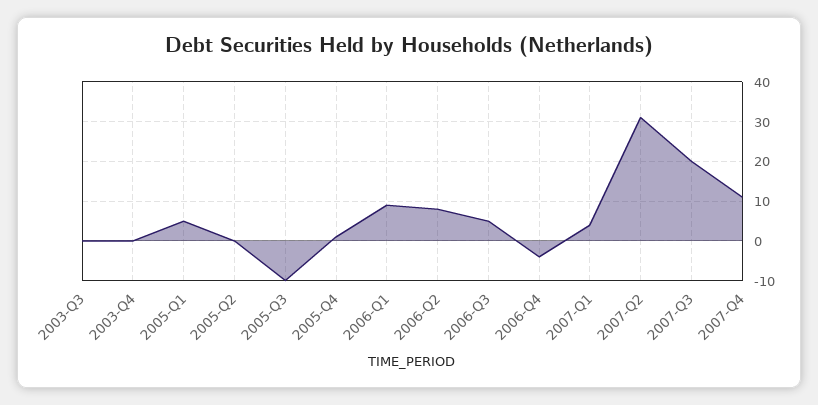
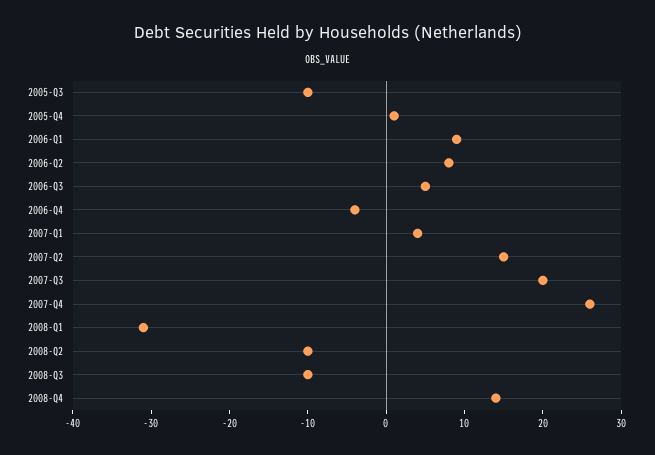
2003-Q3: 0 -> none
2003-Q4: 0 -> none
2005-Q1: 5 -> none
2005-Q2: 0 -> none
2007-Q2: 30 -> 15
2007-Q4: 10 -> 25
2008-Q1: none -> -30
2008-Q2: none -> -10
2008-Q3: none -> -10
2008-Q4: none -> 15

